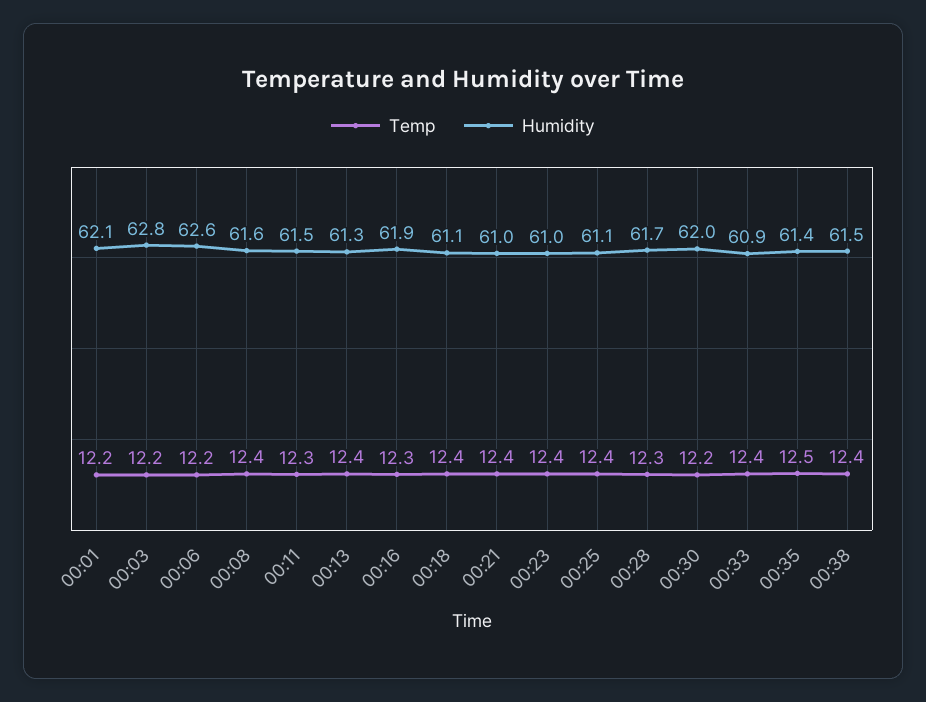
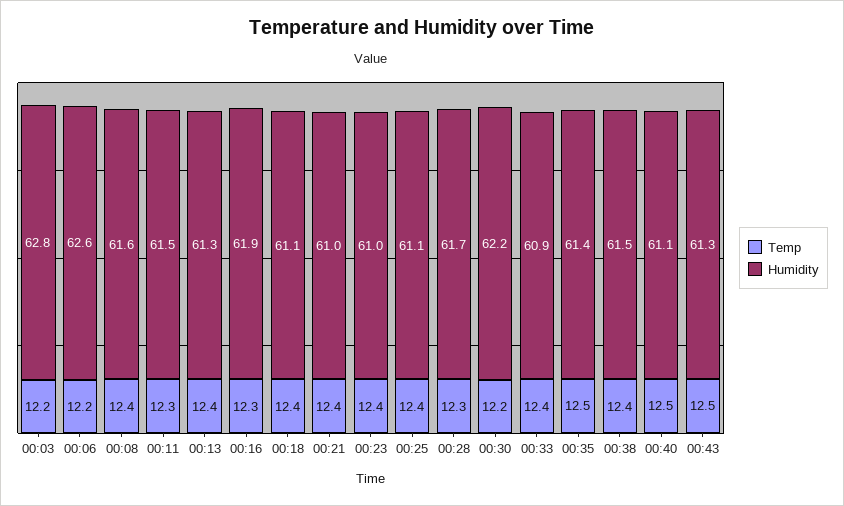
Temp, 00:01: 12.2 -> none
Humidity, 00:01: 62.1 -> none
Humidity, 00:30: 62 -> 62.2
Temp, 00:40: none -> 12.5
Humidity, 00:40: none -> 61.1
Temp, 00:43: none -> 12.5
Humidity, 00:43: none -> 61.3

